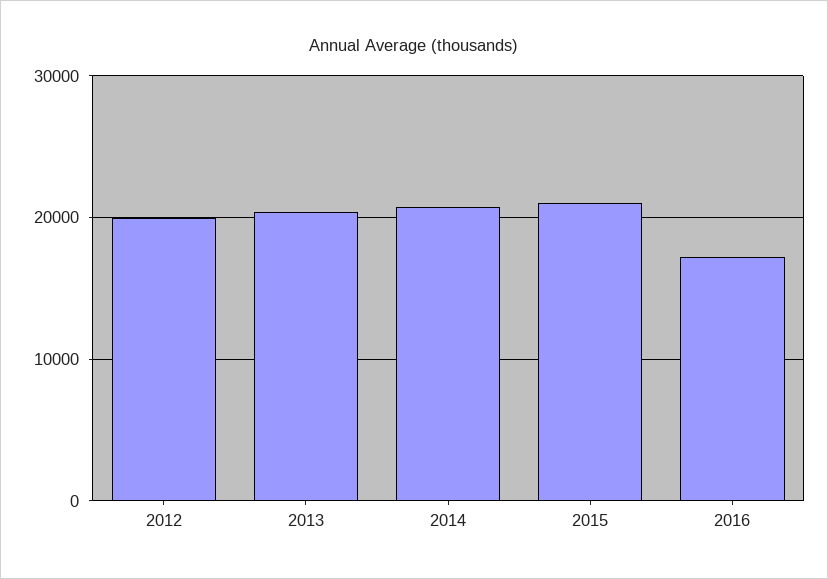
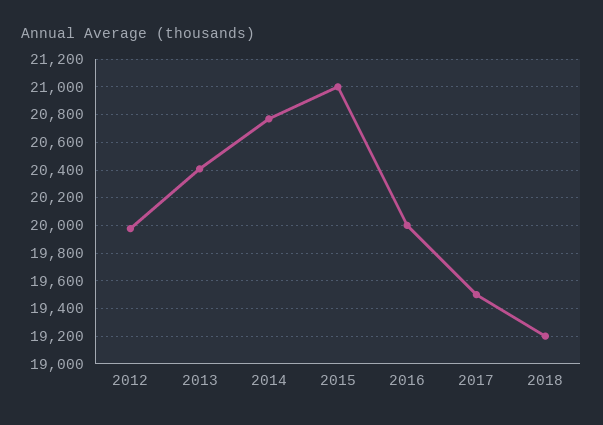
2016: 17000 -> 20000
2017: none -> 19500
2018: none -> 19200

